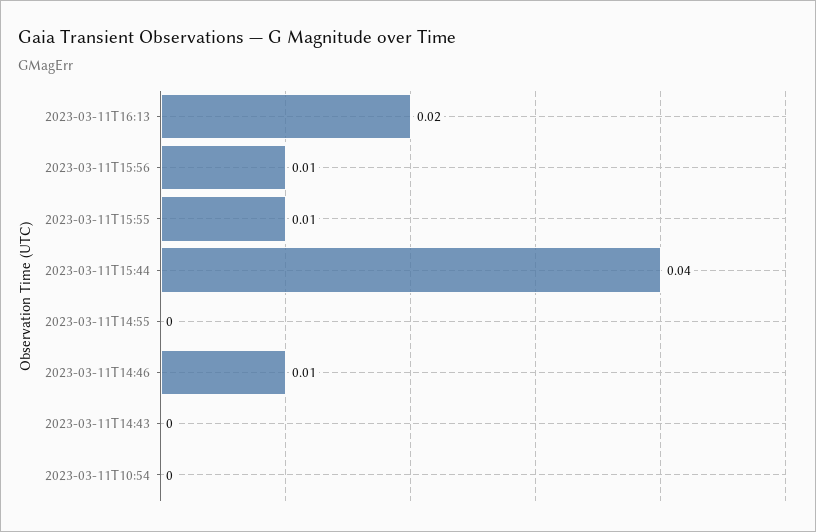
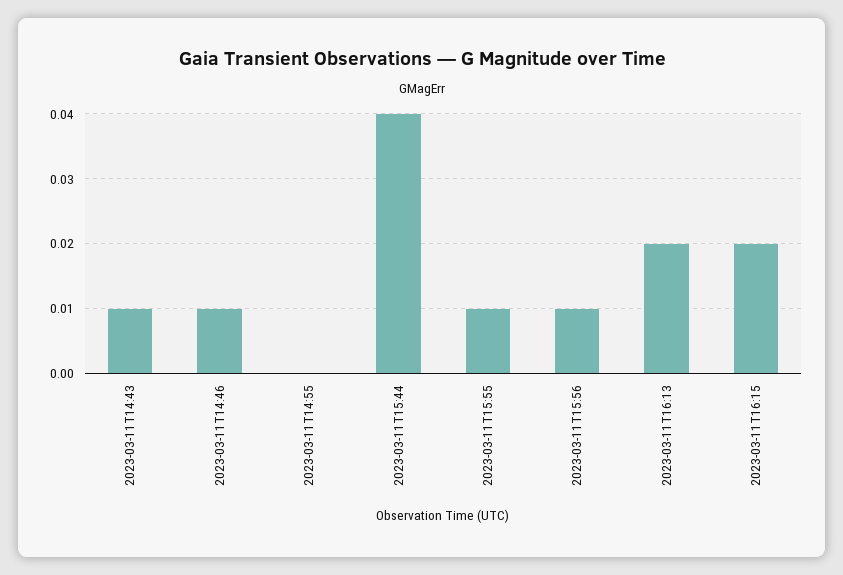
2023-03-11T14:43: 0 -> 0.01
2023-03-11T10:54: 0 -> none
2023-03-11T16:15: none -> 0.02

